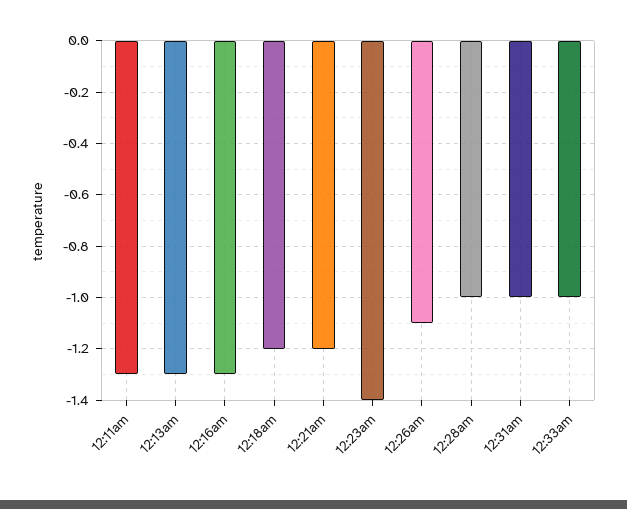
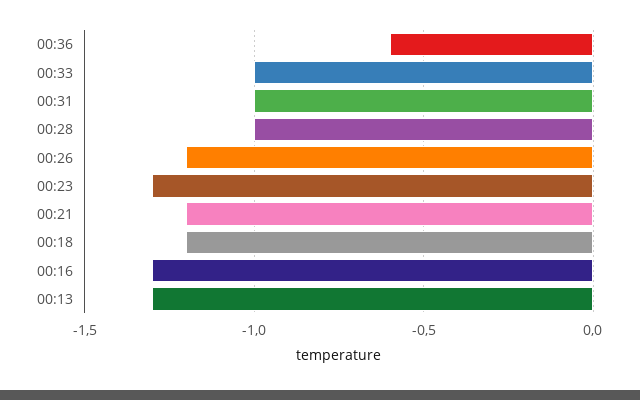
12:11am: -1.3 -> none
12:23am: -1.4 -> -1.3
12:26am: -1.1 -> -1.2
00:36: none -> -0.6

